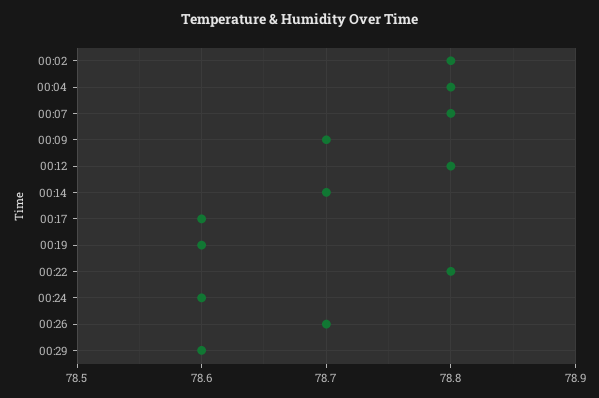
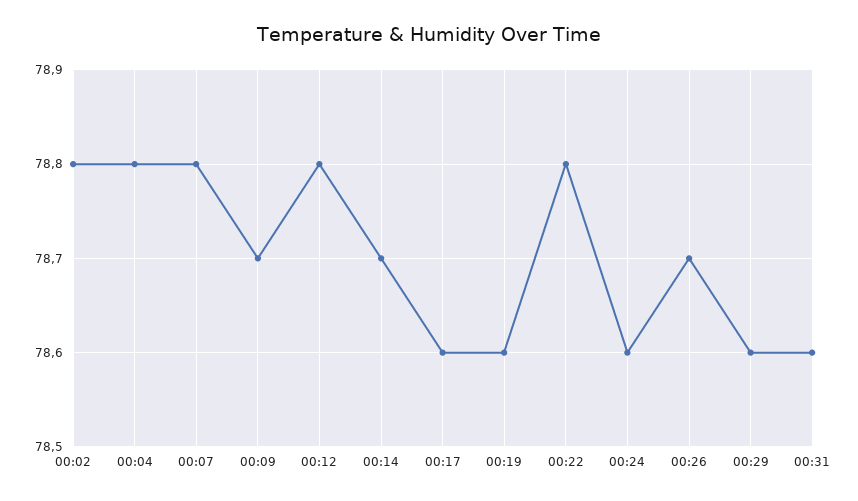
00:31: none -> 78.6

